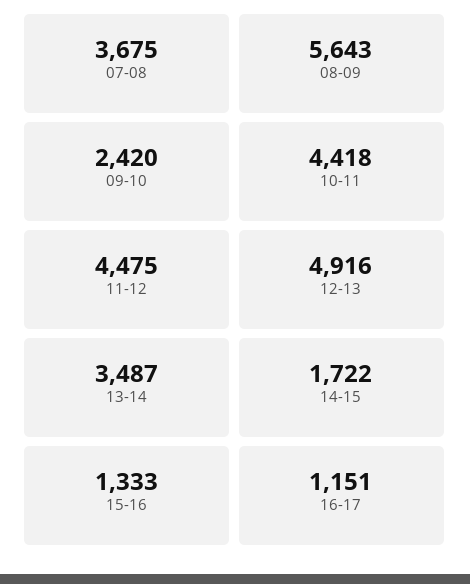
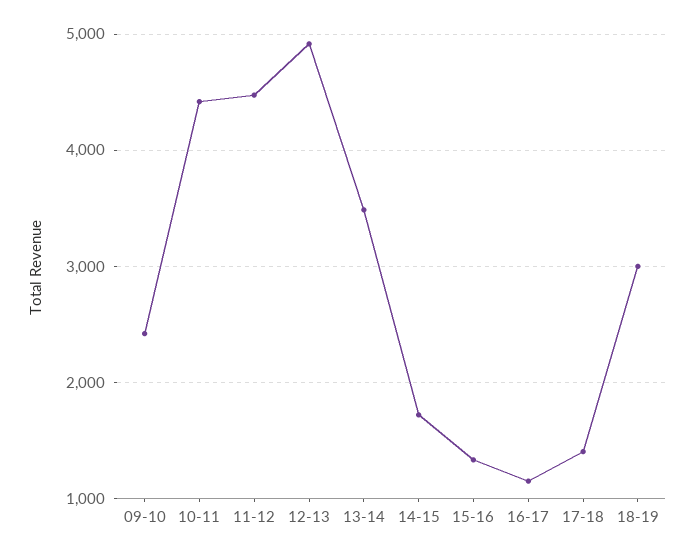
07-08: 3675 -> none
08-09: 5643 -> none
17-18: none -> 1400
18-19: none -> 3000

